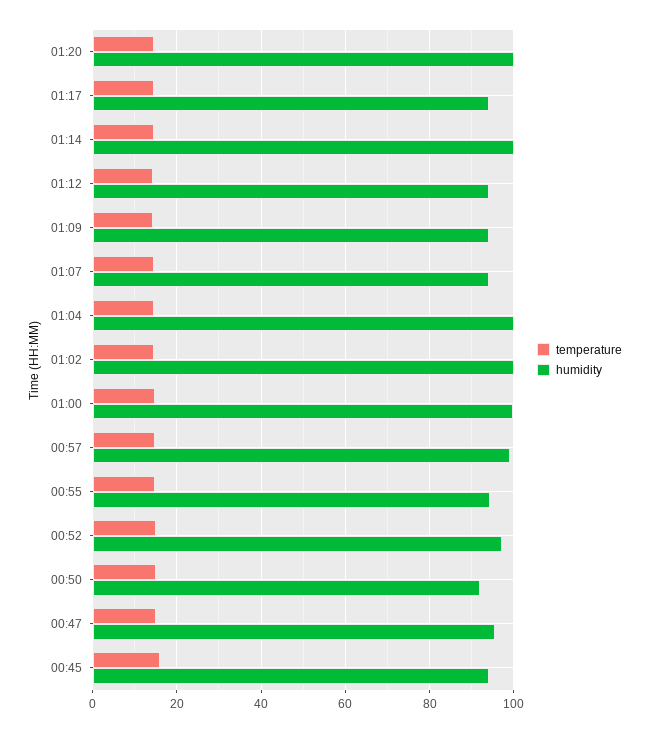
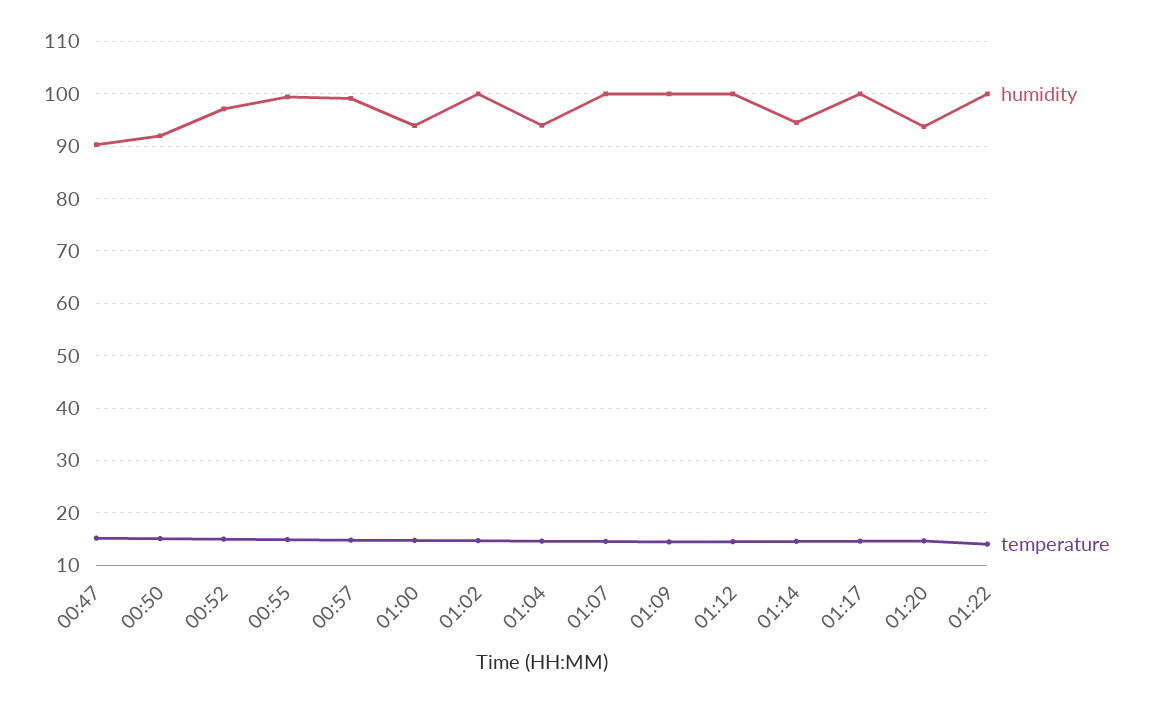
humidity, 01:20: 100 -> 94
humidity, 01:17: 94 -> 100
humidity, 01:14: 100 -> 94
humidity, 01:12: 94 -> 100
humidity, 01:09: 94 -> 100
humidity, 01:07: 94 -> 100
humidity, 01:04: 100 -> 94
humidity, 01:00: 100 -> 94
humidity, 00:55: 94 -> 100
humidity, 00:47: 96 -> 90
temperature, 00:45: 16 -> none
humidity, 00:45: 94 -> none
humidity, 01:22: none -> 100
temperature, 01:22: none -> 14

